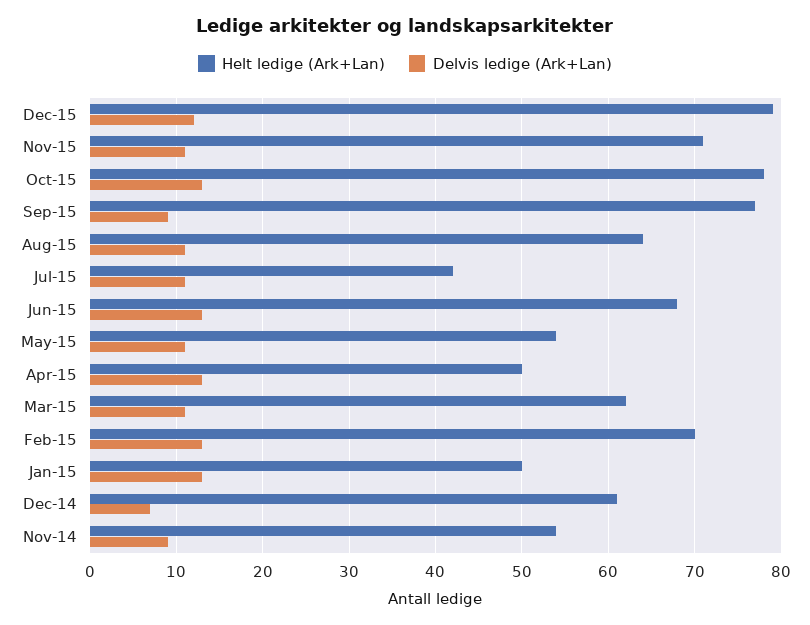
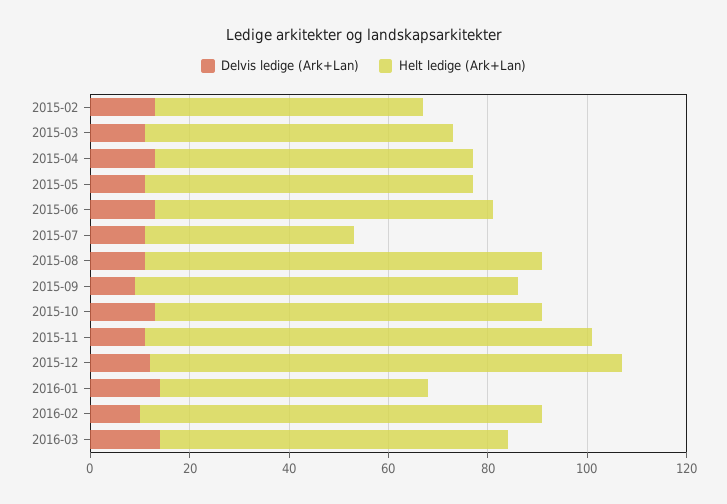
Helt ledige (Ark+Lan), Dec-15: 79 -> 95
Helt ledige (Ark+Lan), Nov-15: 71 -> 90
Helt ledige (Ark+Lan), Aug-15: 64 -> 80
Helt ledige (Ark+Lan), May-15: 54 -> 65
Helt ledige (Ark+Lan), Apr-15: 50 -> 65
Helt ledige (Ark+Lan), Feb-15: 70 -> 55
Helt ledige (Ark+Lan), Jan-15: 50 -> none
Delvis ledige (Ark+Lan), Jan-15: 13 -> none
Helt ledige (Ark+Lan), Dec-14: 61 -> none
Delvis ledige (Ark+Lan), Dec-14: 7 -> none
Helt ledige (Ark+Lan), Nov-14: 54 -> none
Delvis ledige (Ark+Lan), Nov-14: 9 -> none
Delvis ledige (Ark+Lan), 2016-01: none -> 15
Helt ledige (Ark+Lan), 2016-01: none -> 55
Delvis ledige (Ark+Lan), 2016-02: none -> 10
Helt ledige (Ark+Lan), 2016-02: none -> 80
Delvis ledige (Ark+Lan), 2016-03: none -> 15
Helt ledige (Ark+Lan), 2016-03: none -> 70

